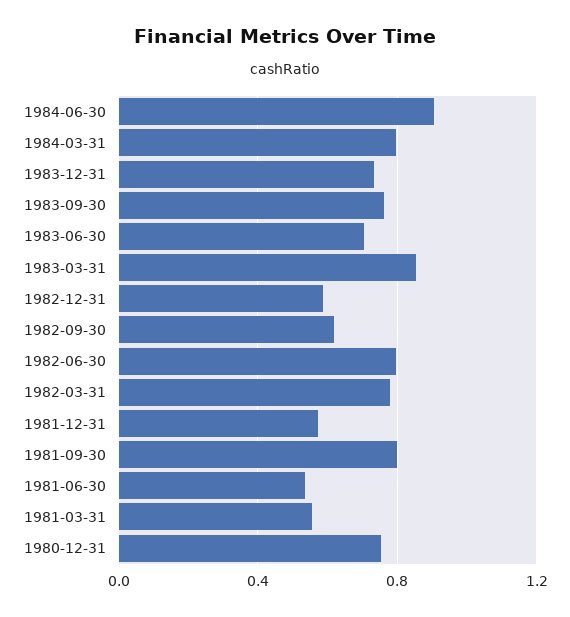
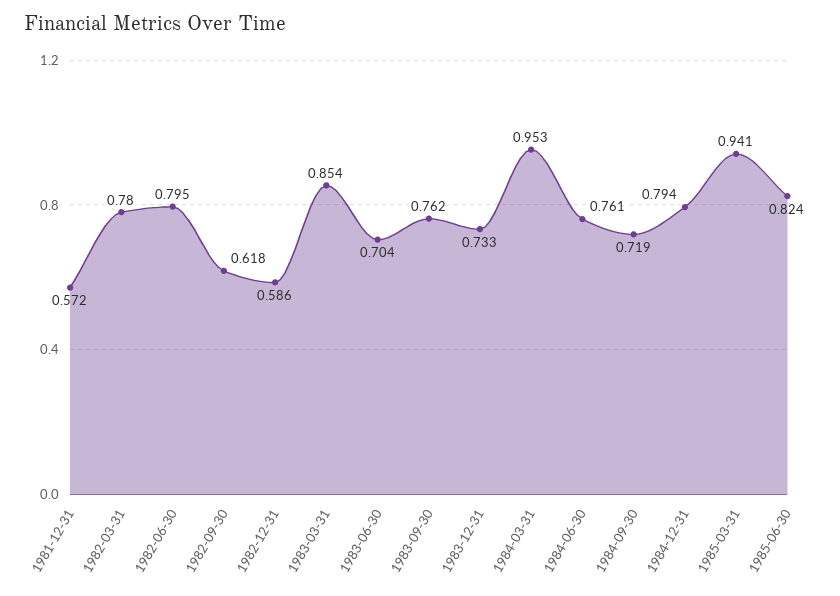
1984-06-30: 0.9 -> 0.761
1984-03-31: 0.8 -> 0.953
1981-09-30: 0.8 -> none
1981-06-30: 0.55 -> none
1981-03-31: 0.55 -> none
1980-12-31: 0.75 -> none
1984-09-30: none -> 0.719
1984-12-31: none -> 0.794
1985-03-31: none -> 0.941
1985-06-30: none -> 0.824

